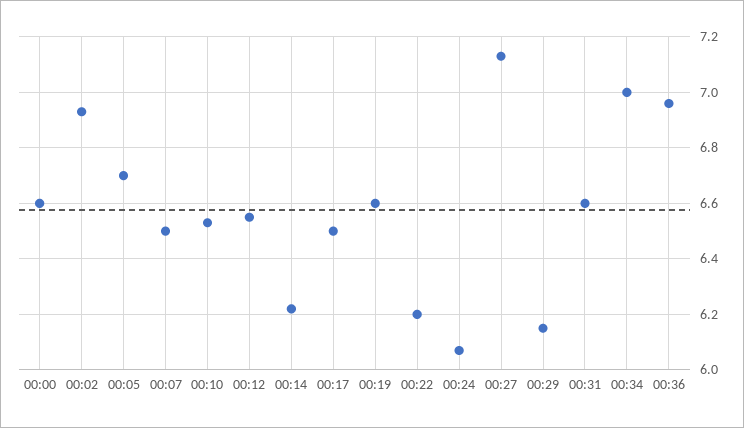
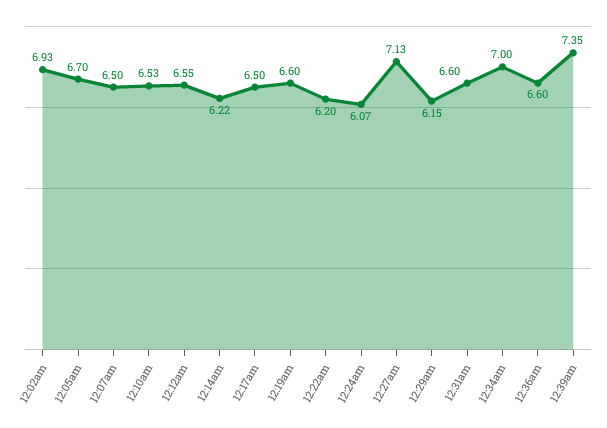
00:00: 6.6 -> none
00:36: 6.95 -> 6.6
12:39am: none -> 7.35

